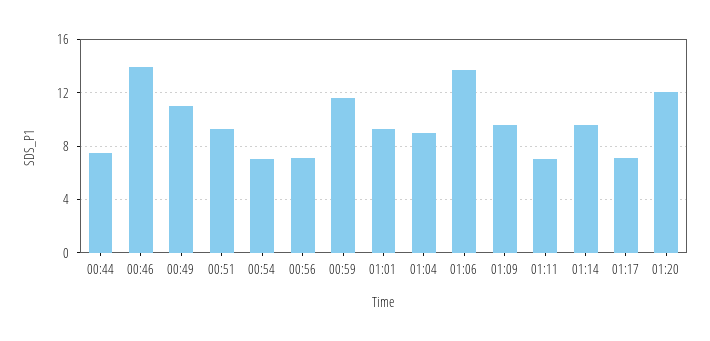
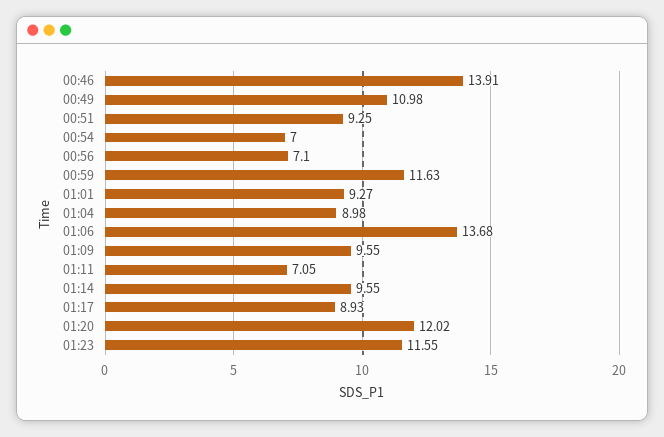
00:44: 7.5 -> none
01:17: 7 -> 8.93
01:23: none -> 11.55

